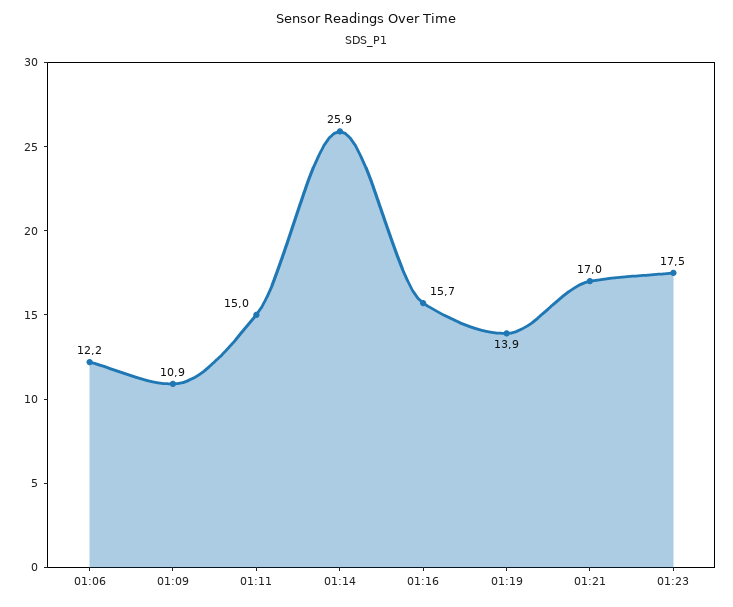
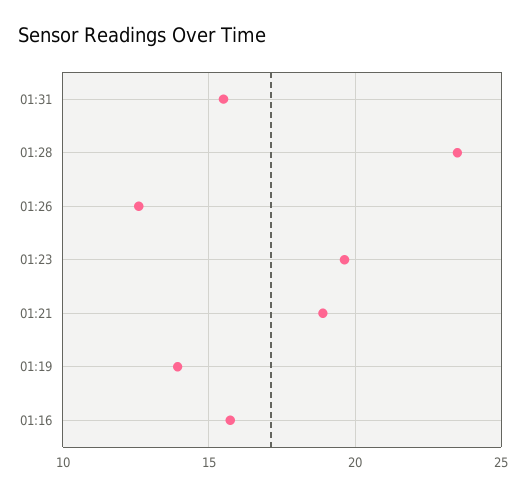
01:06: 12.2 -> none
01:09: 10.9 -> none
01:11: 15 -> none
01:14: 25.9 -> none
01:21: 17 -> 19
01:23: 17.5 -> 19.5
01:31: none -> 15.5
01:28: none -> 23.5
01:26: none -> 12.5

